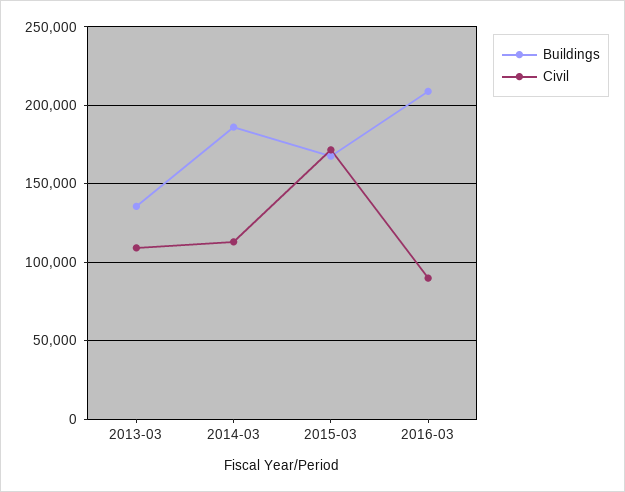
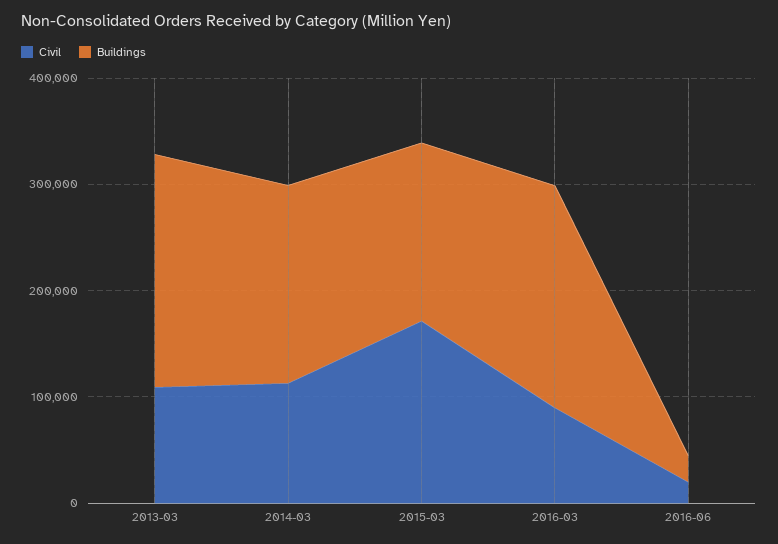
Buildings, 2013-03: 135000 -> 220000
Civil, 2016-06: none -> 20000
Buildings, 2016-06: none -> 20000

